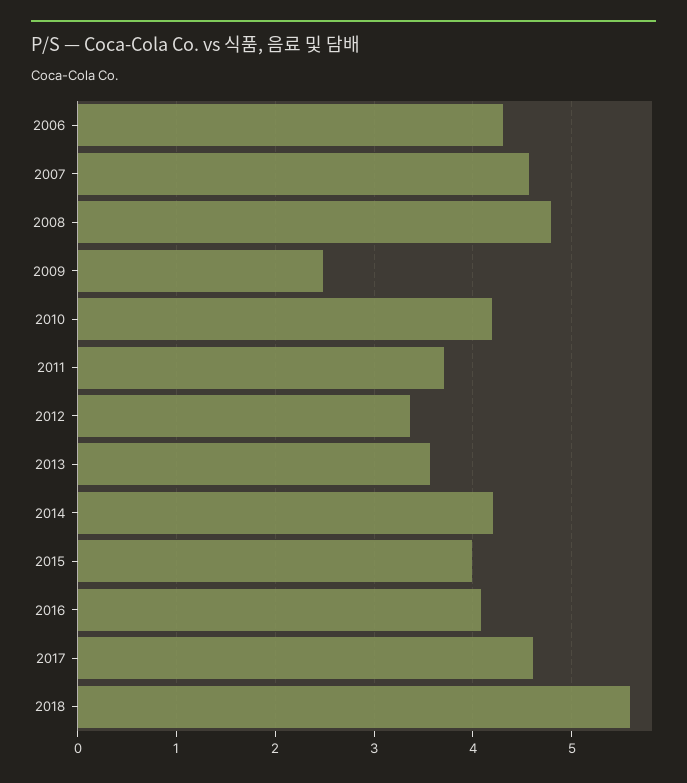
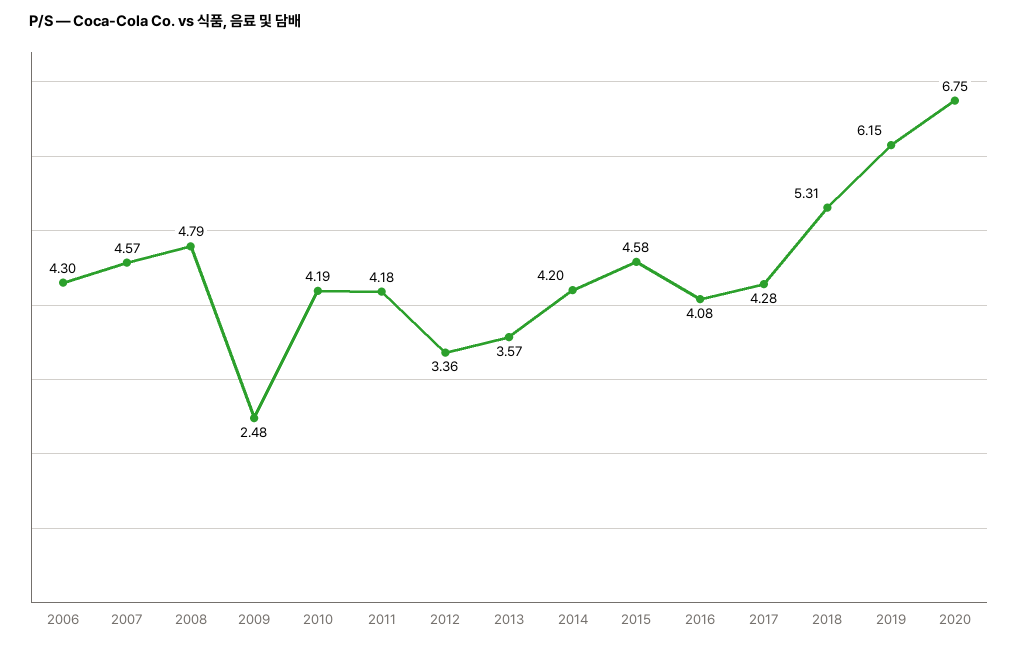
2011: 3.7 -> 4.18
2015: 4 -> 4.58
2017: 4.6 -> 4.28
2018: 5.6 -> 5.31
2019: none -> 6.15
2020: none -> 6.75

